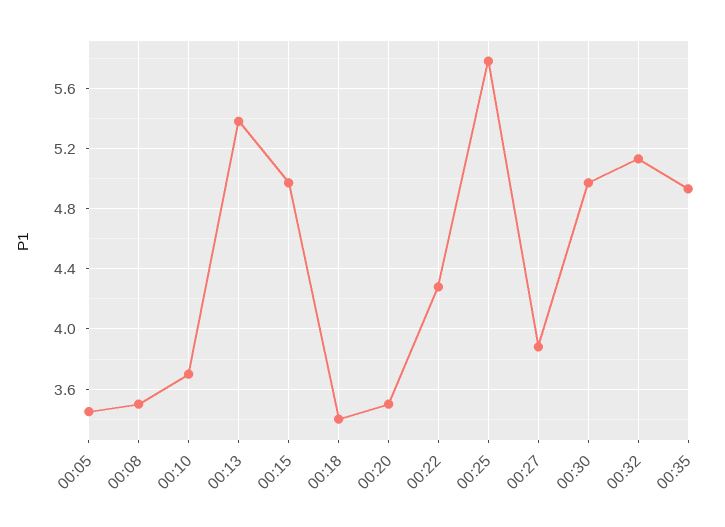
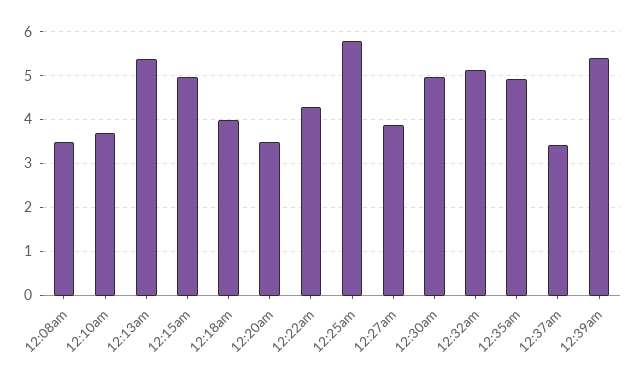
00:05: 3.45 -> none
00:18: 3.4 -> 4
12:37am: none -> 3.4
12:39am: none -> 5.4

